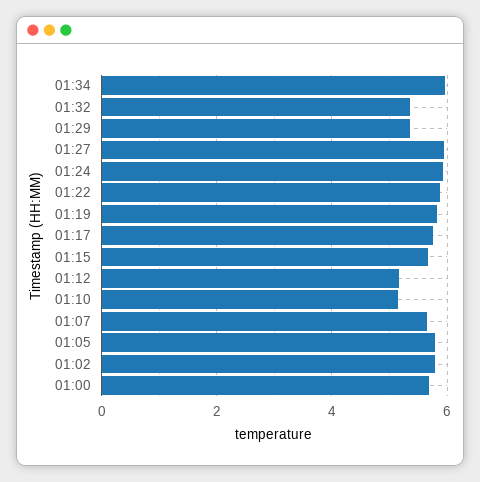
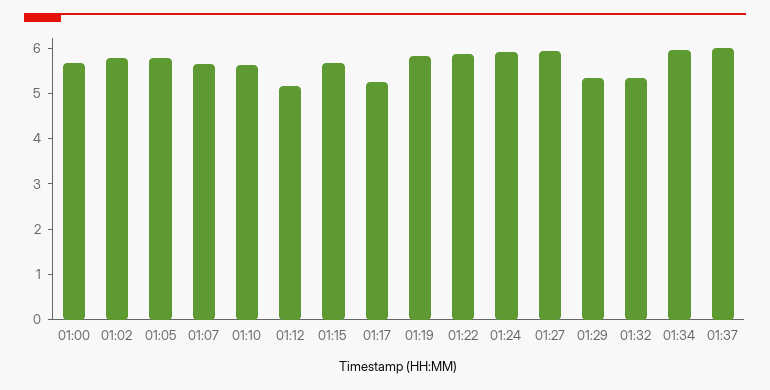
01:17: 5.8 -> 5.2
01:10: 5.2 -> 5.6
01:37: none -> 6

